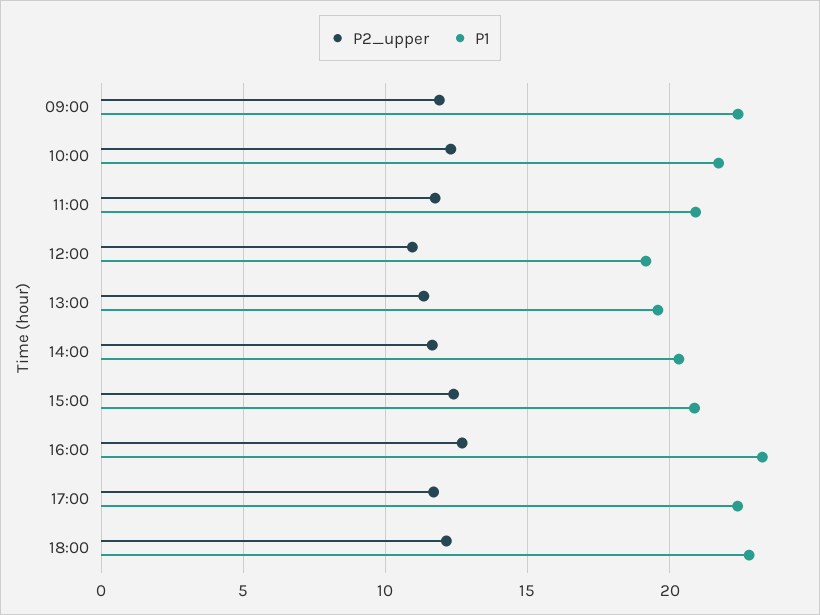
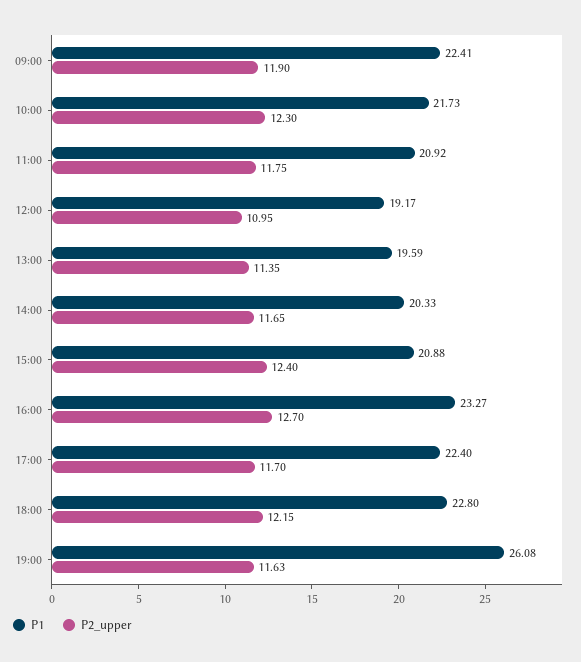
P1, 19:00: none -> 26.08
P2_upper, 19:00: none -> 11.63

